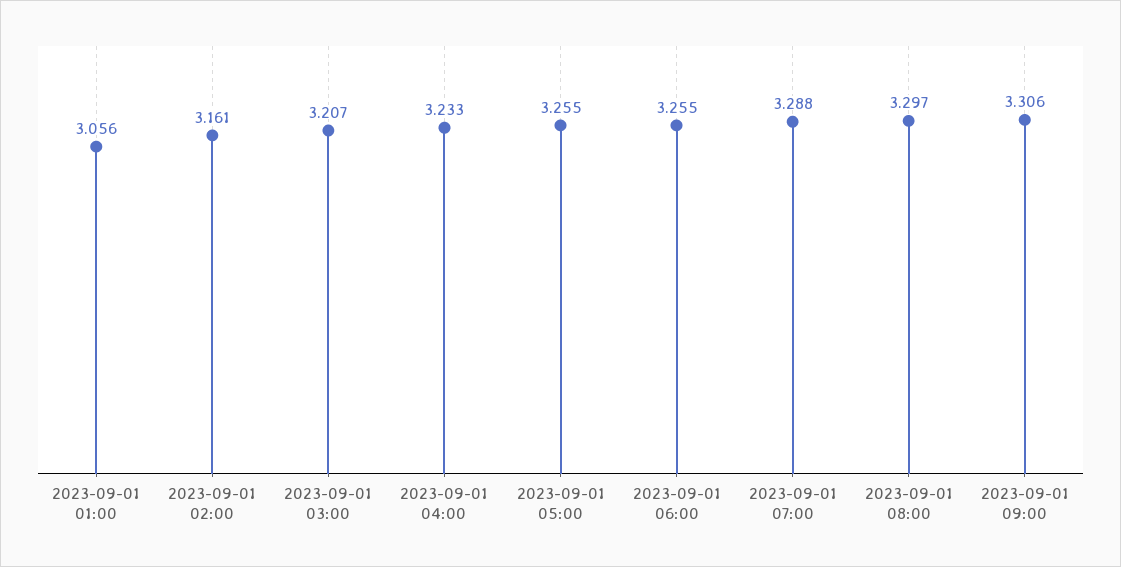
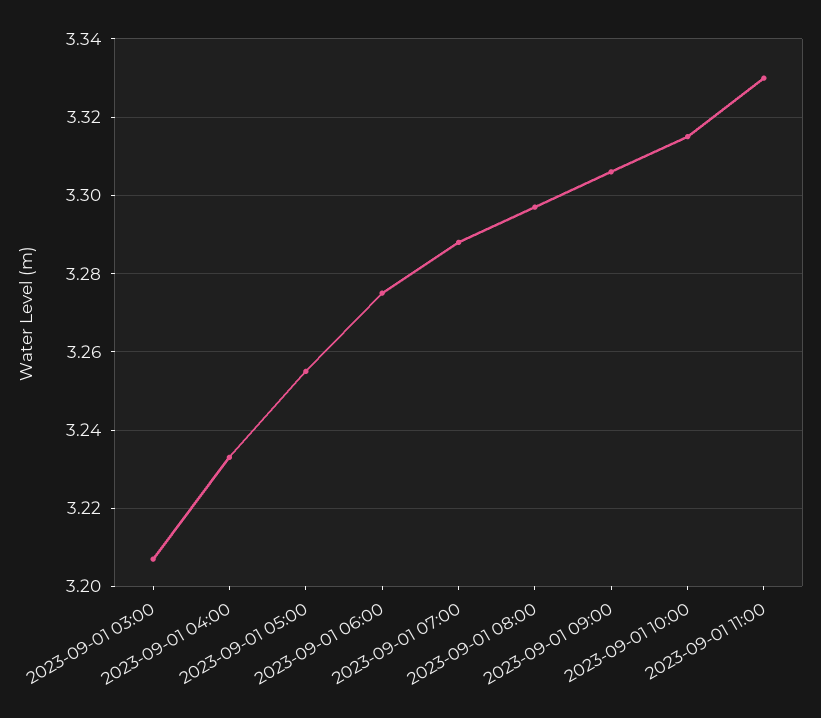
2023-09-01 01:00: 3.056 -> none
2023-09-01 02:00: 3.161 -> none
2023-09-01 06:00: 3.255 -> 3.275
2023-09-01 10:00: none -> 3.315
2023-09-01 11:00: none -> 3.33

